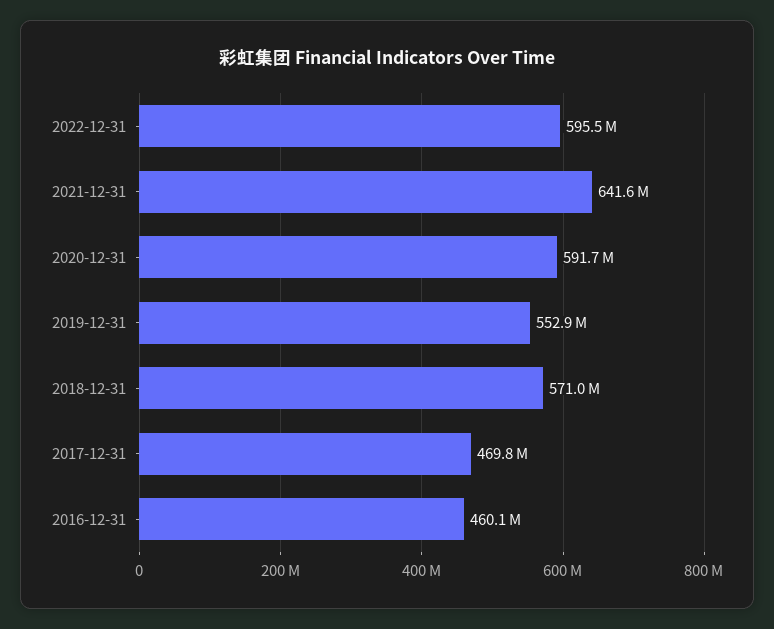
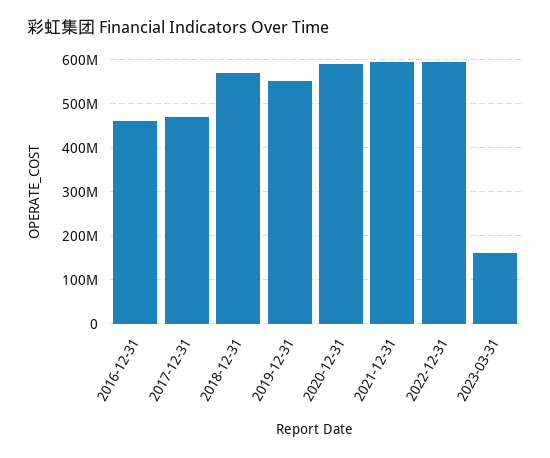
2021-12-31: 641600000 -> 600000000
2023-03-31: none -> 160000000

